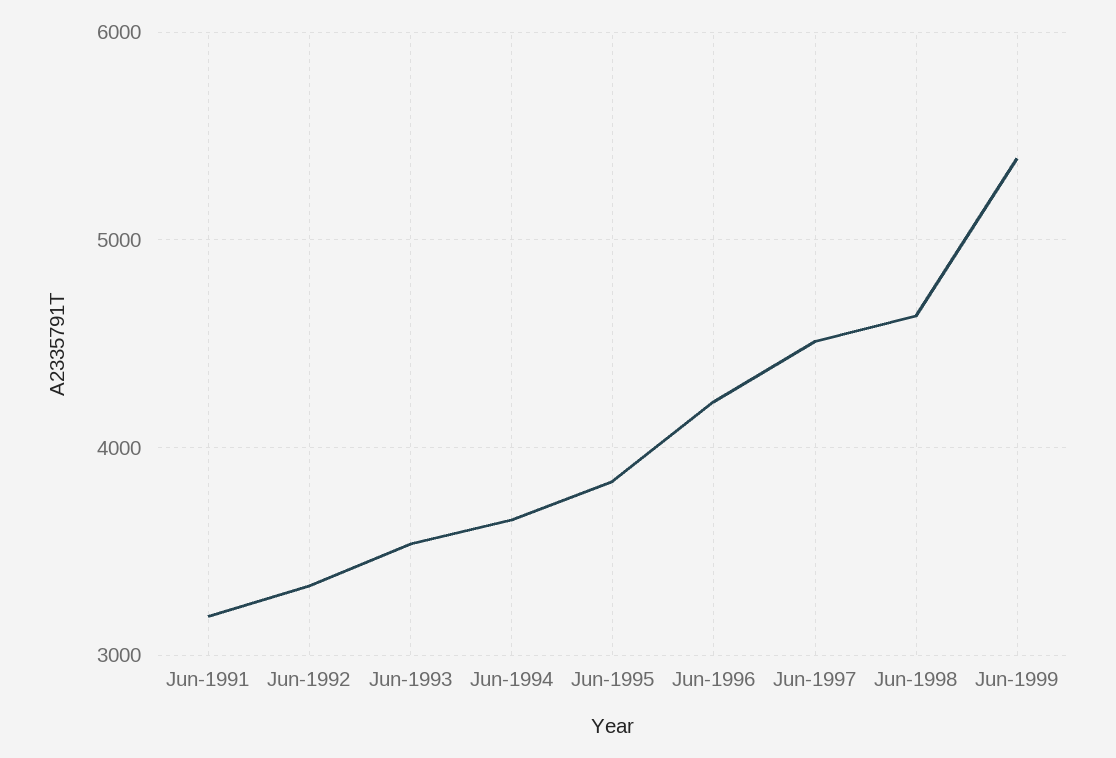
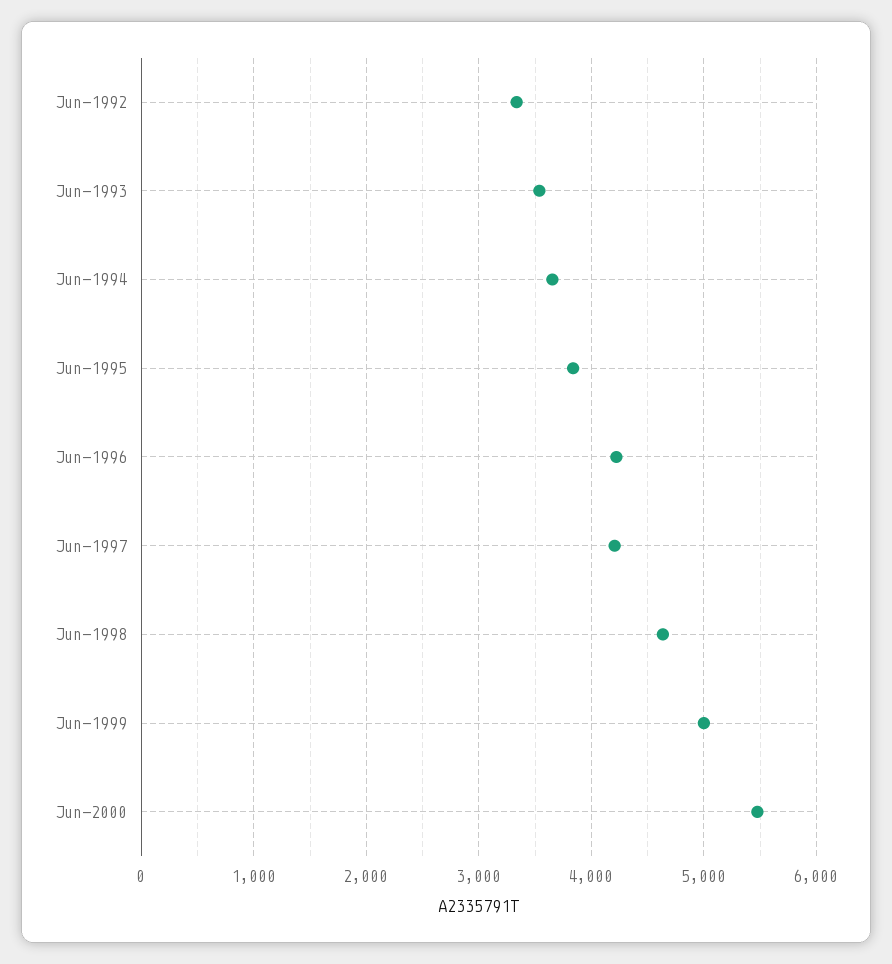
Jun-1991: 3200 -> none
Jun-1997: 4500 -> 4200
Jun-1999: 5400 -> 5000
Jun-2000: none -> 5500

